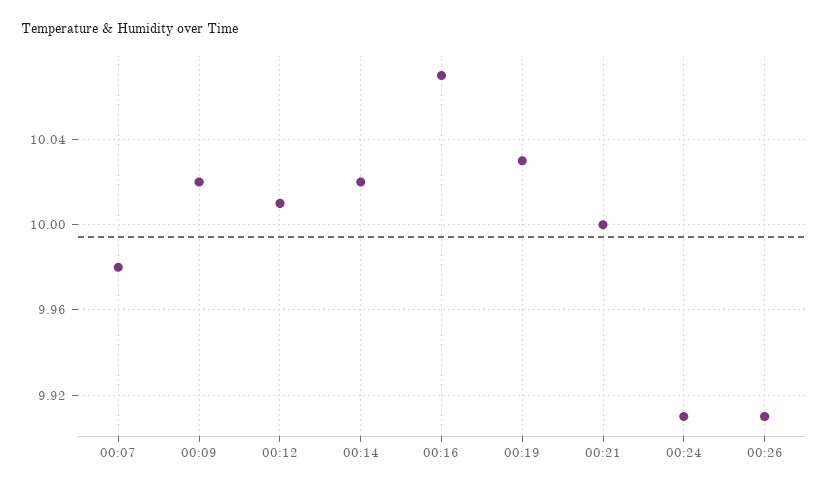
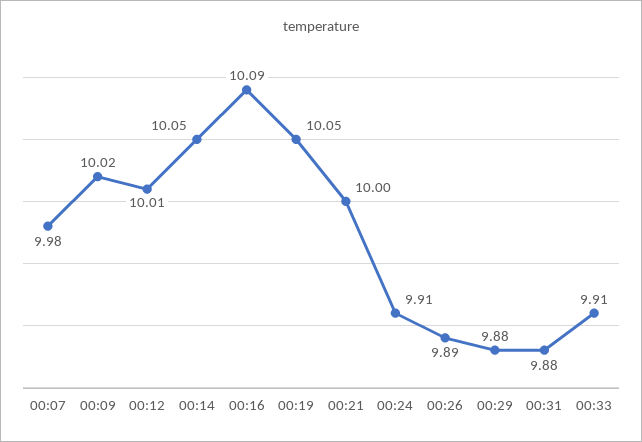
00:14: 10.02 -> 10.05
00:16: 10.07 -> 10.09
00:19: 10.03 -> 10.05
00:26: 9.91 -> 9.89
00:29: none -> 9.88
00:31: none -> 9.88
00:33: none -> 9.91

